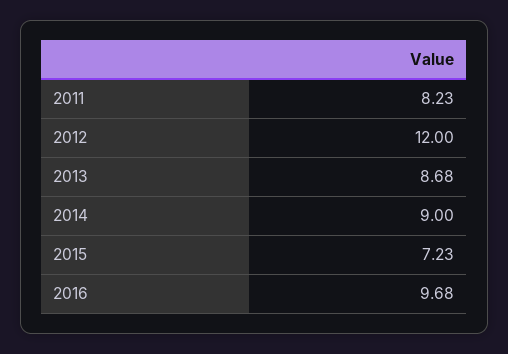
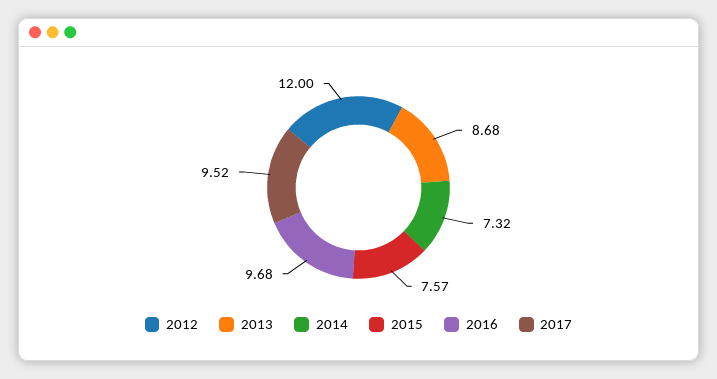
2011: 8.23 -> none
2014: 9 -> 7.32
2015: 7.23 -> 7.57
2017: none -> 9.52

